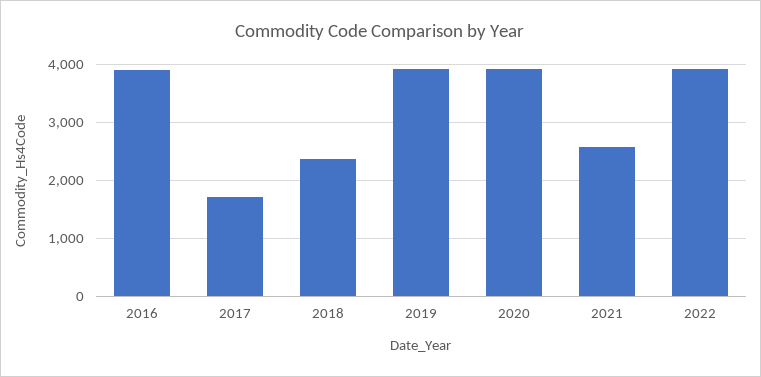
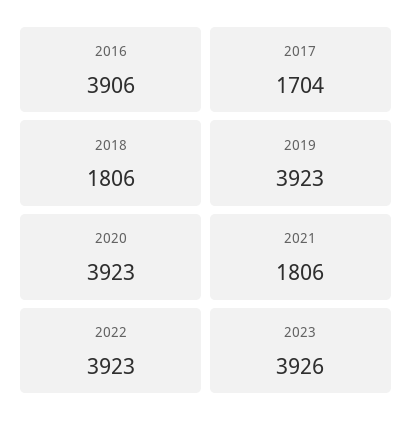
2018: 2400 -> 1806
2021: 2600 -> 1806
2023: none -> 3926

